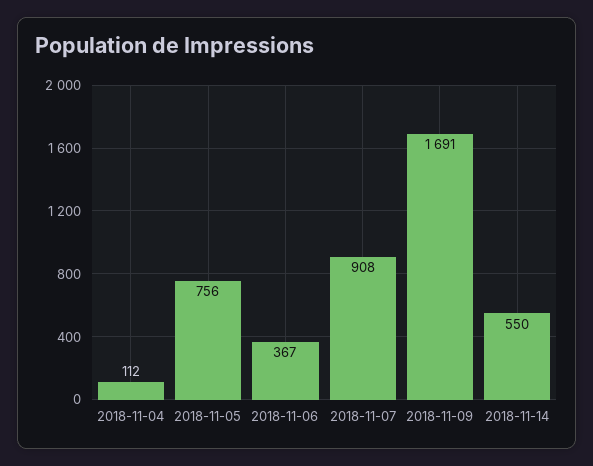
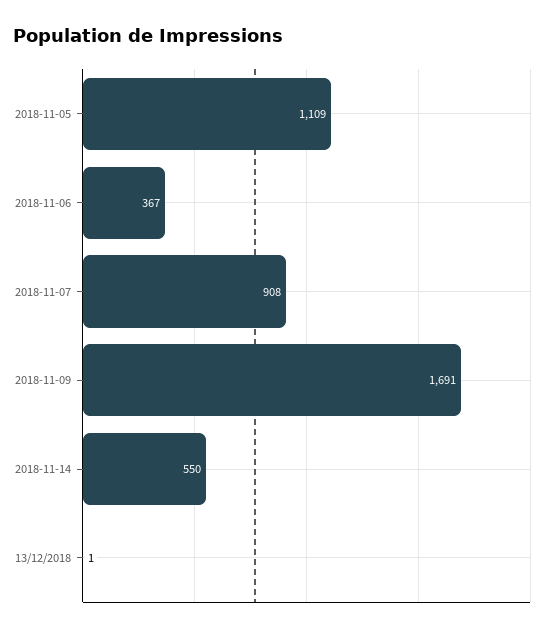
2018-11-04: 112 -> none
2018-11-05: 756 -> 1109
13/12/2018: none -> 1

